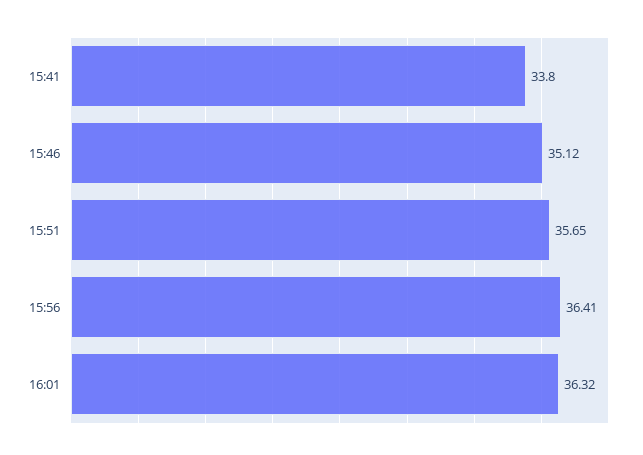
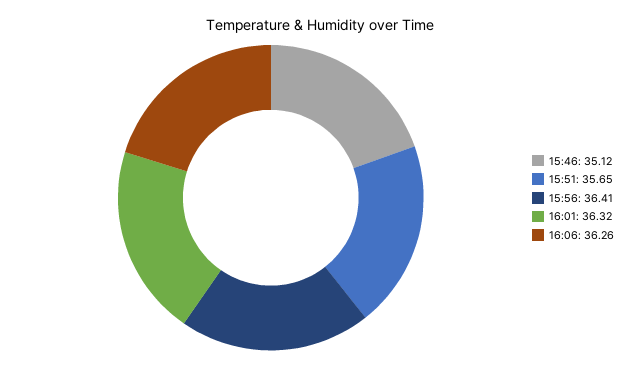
15:41: 33.8 -> none
16:06: none -> 36.26

